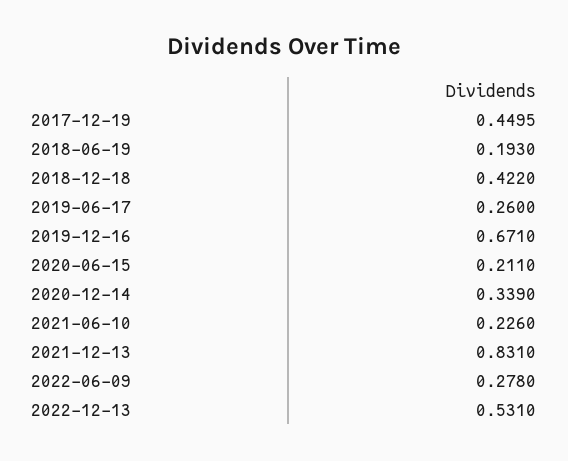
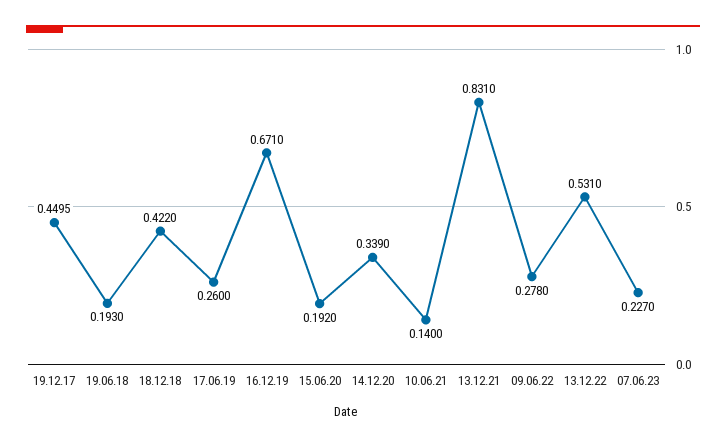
2020-06-15: 0.211 -> 0.192
2021-06-10: 0.226 -> 0.14
07.06.23: none -> 0.227

